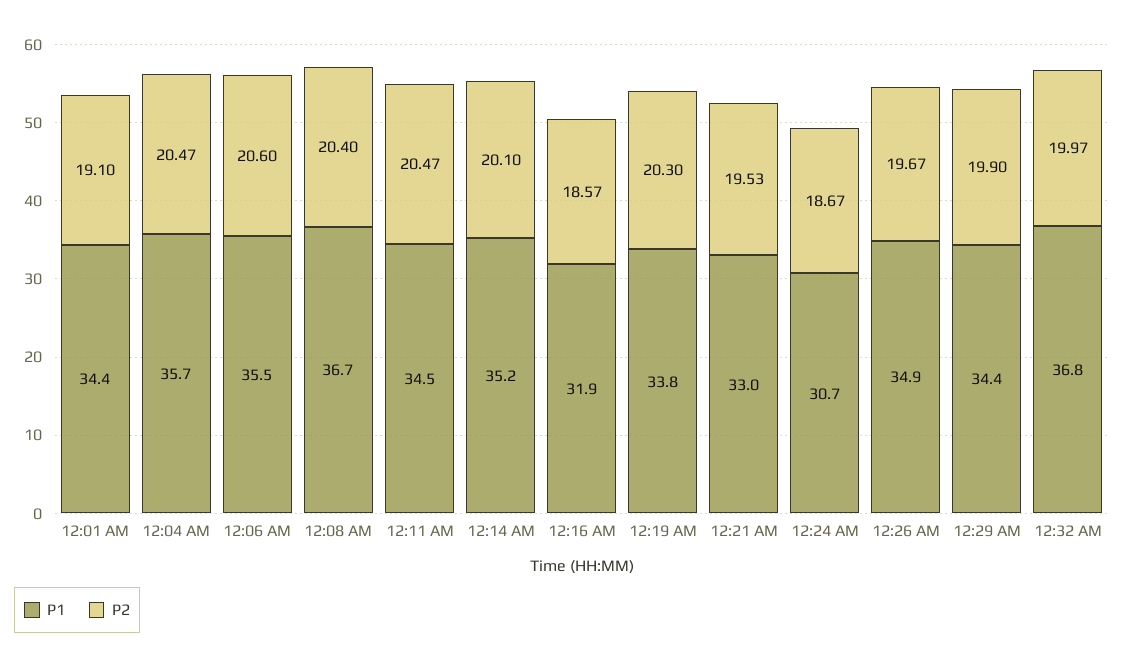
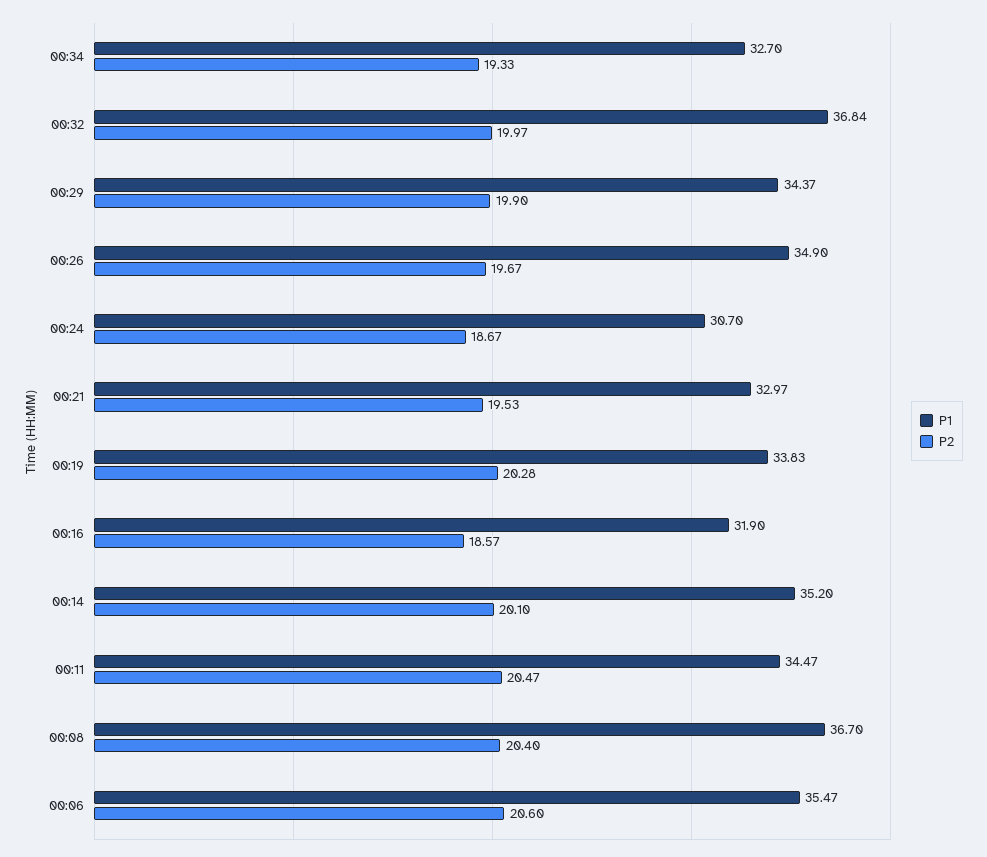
P1, 12:01 AM: 34.4 -> none
P2, 12:01 AM: 19.1 -> none
P1, 12:04 AM: 35.7 -> none
P2, 12:04 AM: 20.47 -> none
P2, 12:19 AM: 20.3 -> 20.28
P1, 00:34: none -> 32.7
P2, 00:34: none -> 19.33

